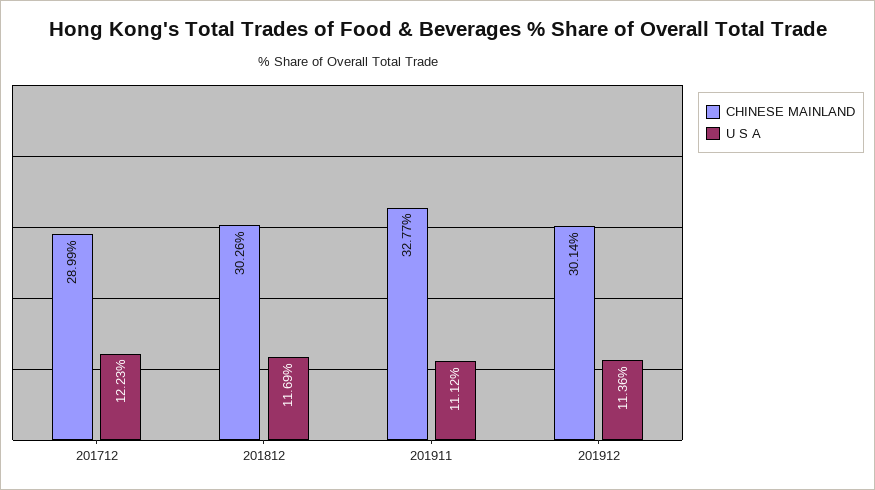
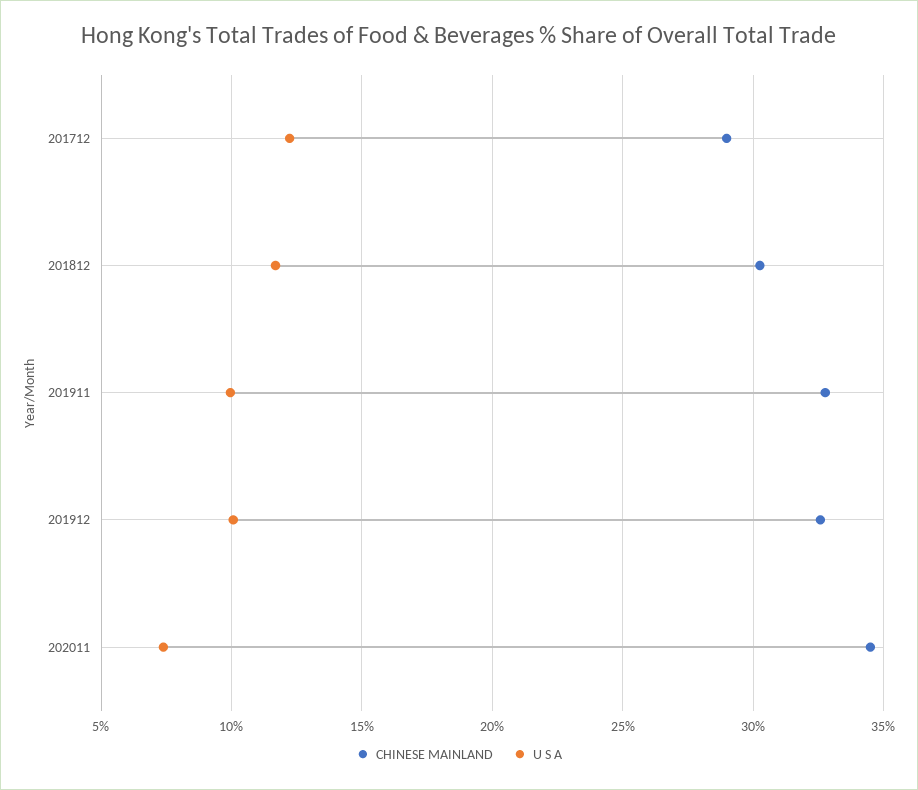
U S A, 201911: 11.12 -> 10
CHINESE MAINLAND, 201912: 30.14 -> 32.5
U S A, 201912: 11.36 -> 10
CHINESE MAINLAND, 202011: none -> 34.5
U S A, 202011: none -> 7.5

